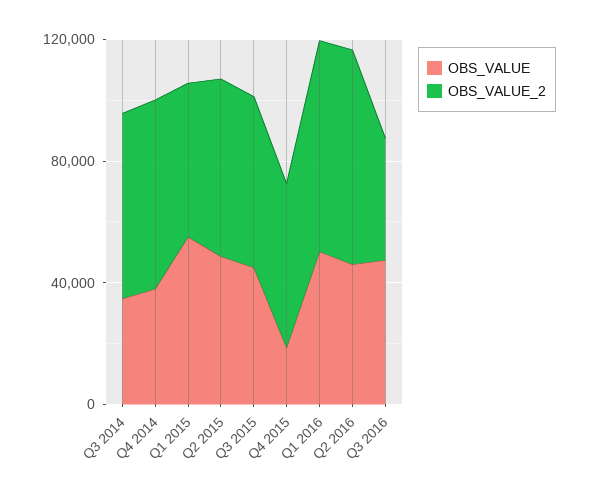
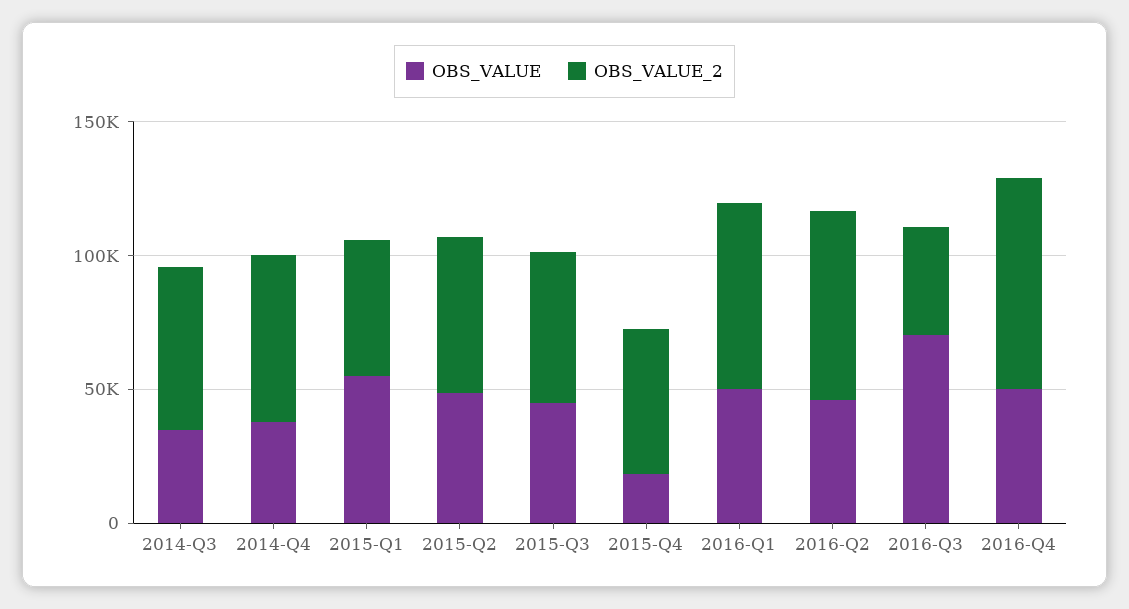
OBS_VALUE, Q3 2016: 50000 -> 70000
OBS_VALUE, 2016-Q4: none -> 50000
OBS_VALUE_2, 2016-Q4: none -> 80000

